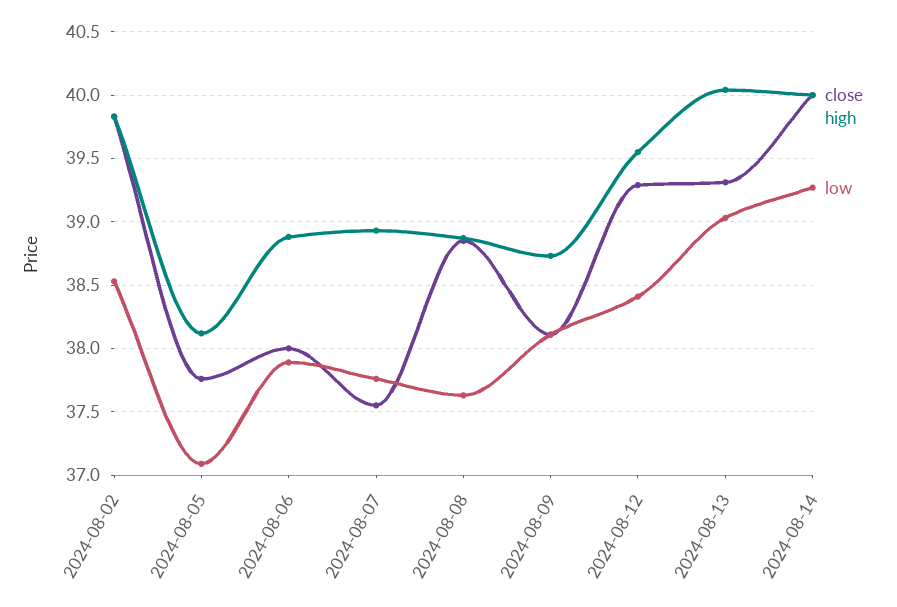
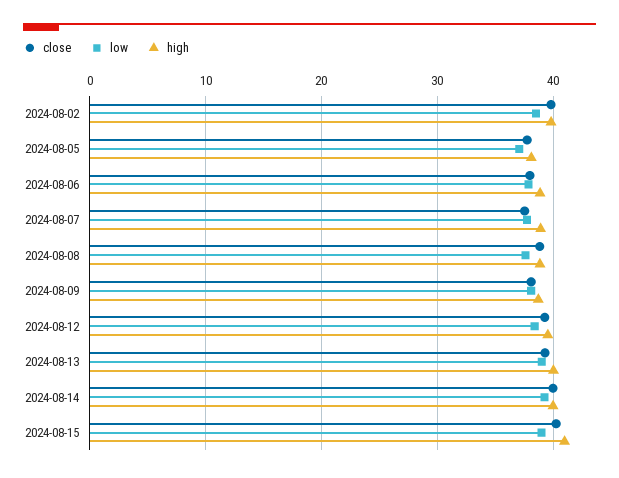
close, 2024-08-15: none -> 40
low, 2024-08-15: none -> 39
high, 2024-08-15: none -> 41

